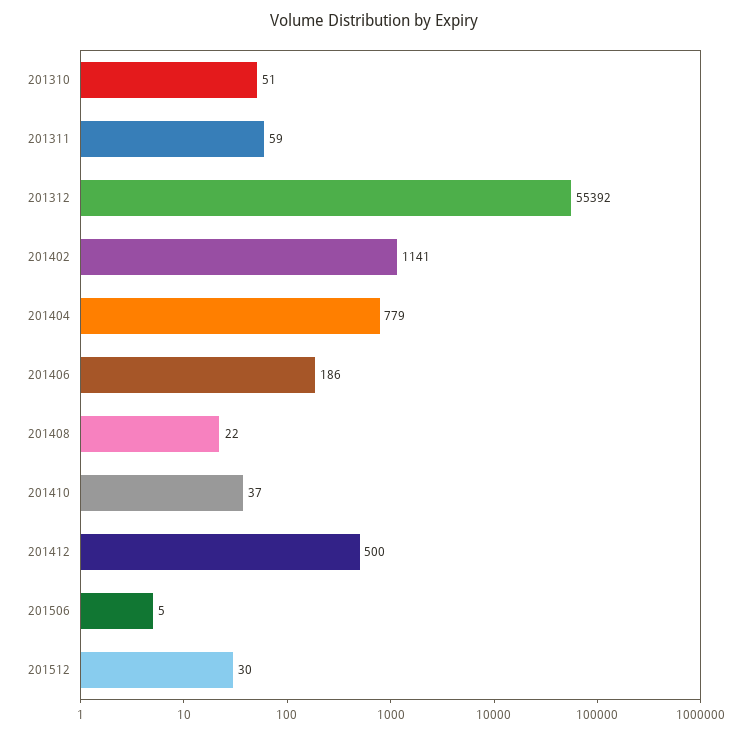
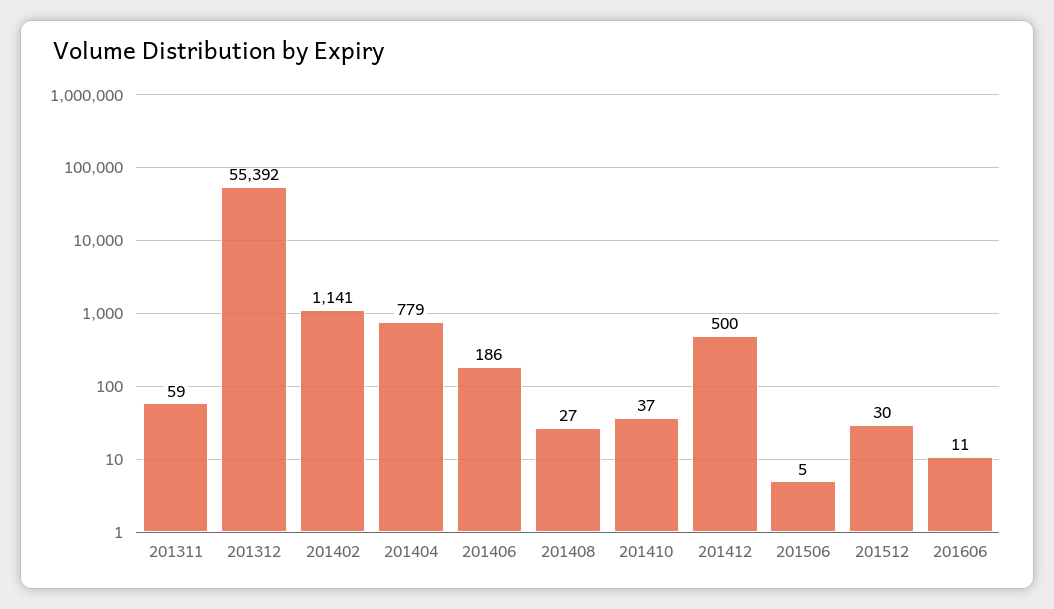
201310: 51 -> none
201408: 22 -> 27
201606: none -> 11

